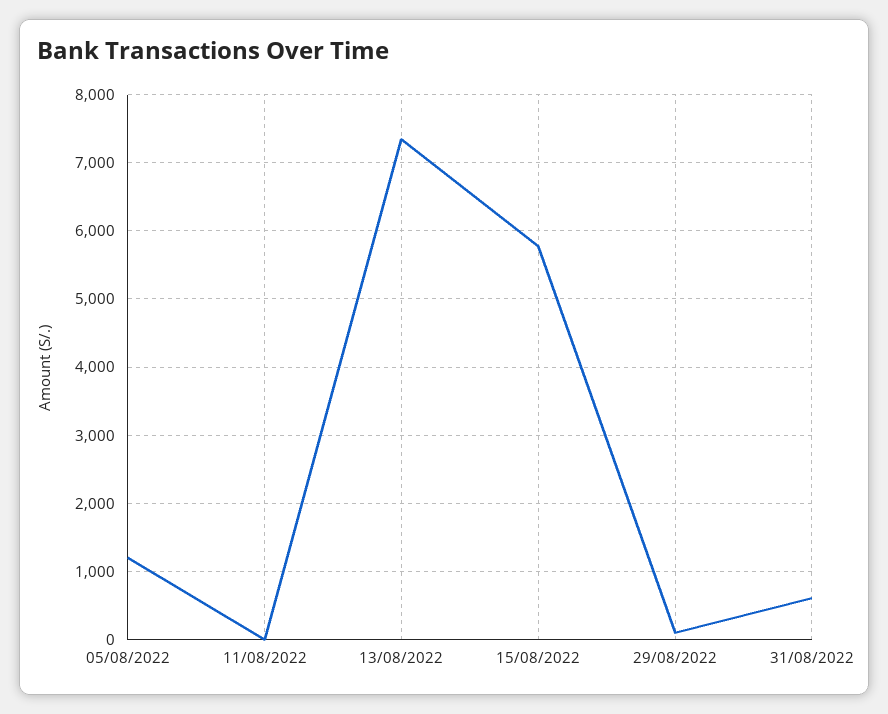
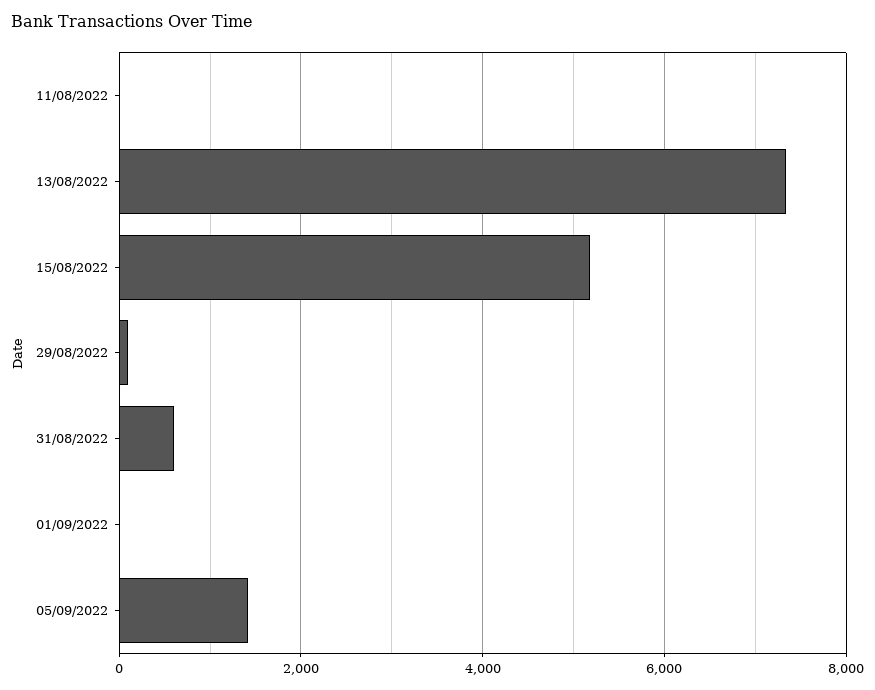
05/08/2022: 1200 -> none
15/08/2022: 5800 -> 5200
01/09/2022: none -> 0
05/09/2022: none -> 1400

